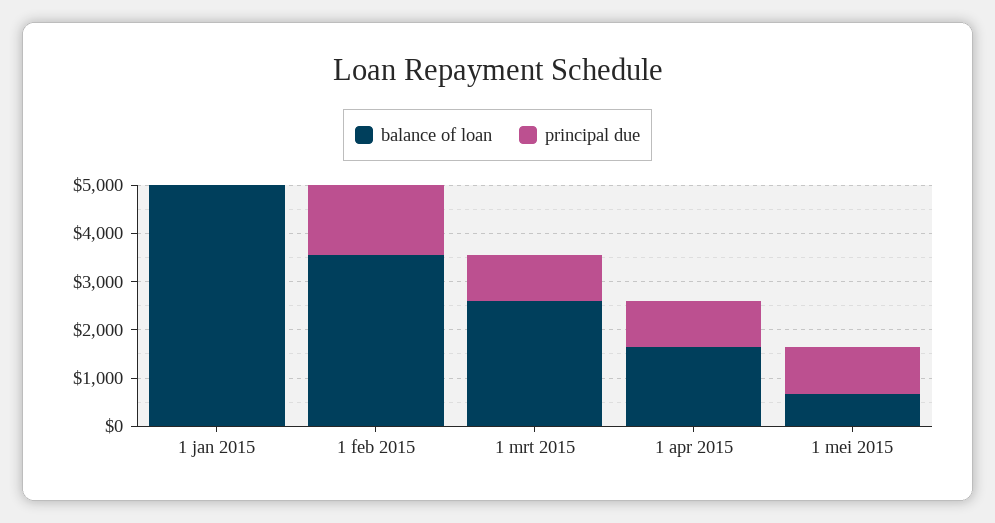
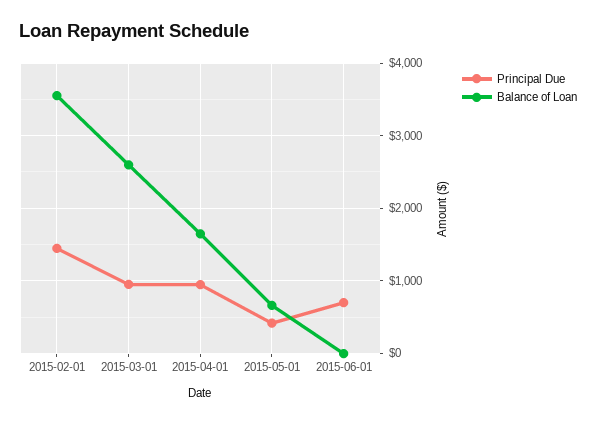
balance of loan, 1 jan 2015: 5000 -> none
principal due, 1 jan 2015: 0 -> none
principal due, 1 mei 2015: 1000 -> 400
principal due, 2015-06-01: none -> 700
balance of loan, 2015-06-01: none -> 0

